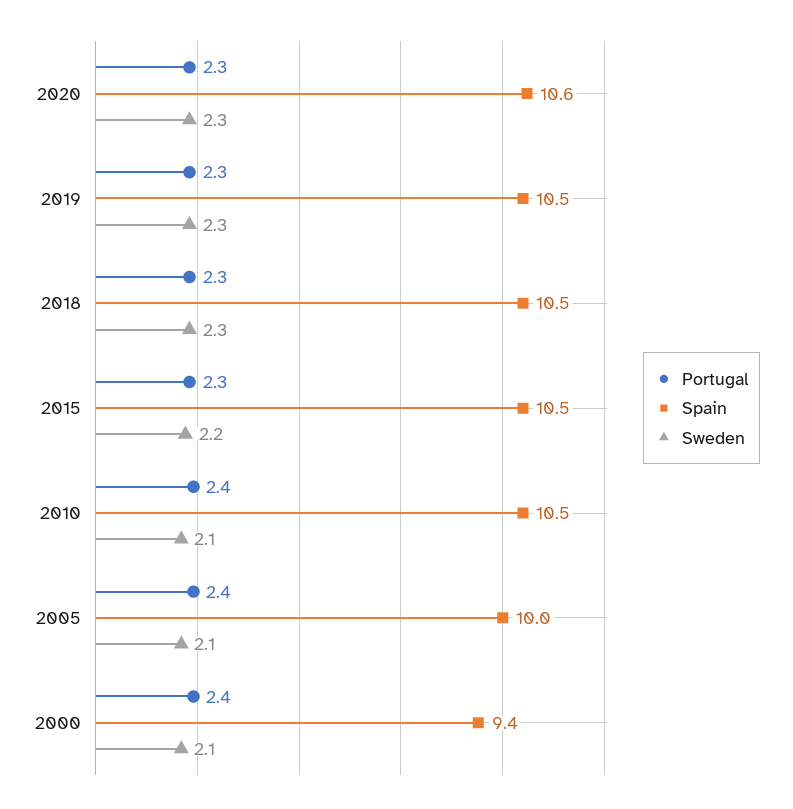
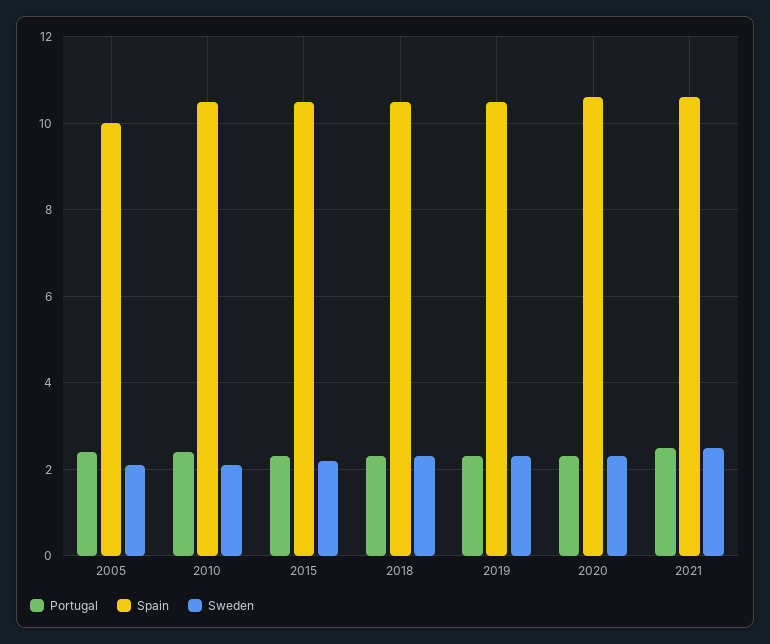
Portugal, 2000: 2.4 -> none
Spain, 2000: 9.4 -> none
Sweden, 2000: 2.1 -> none
Portugal, 2021: none -> 2.5
Spain, 2021: none -> 10.5
Sweden, 2021: none -> 2.5

